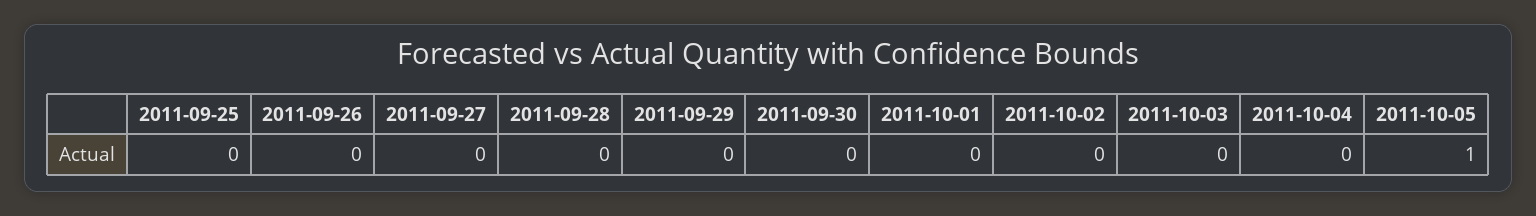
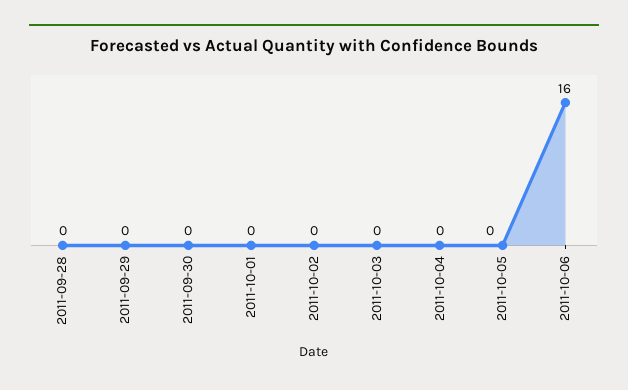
2011-09-25: 0 -> none
2011-09-26: 0 -> none
2011-09-27: 0 -> none
2011-10-05: 1 -> 0
2011-10-06: none -> 16

